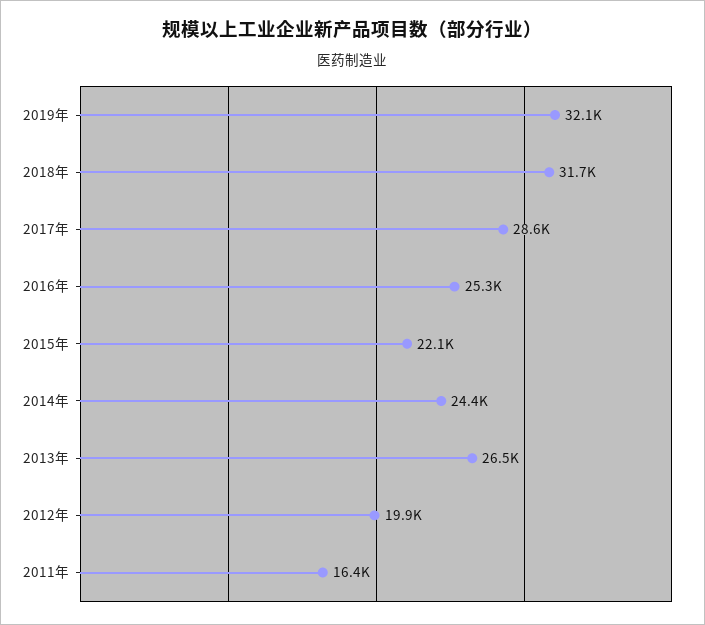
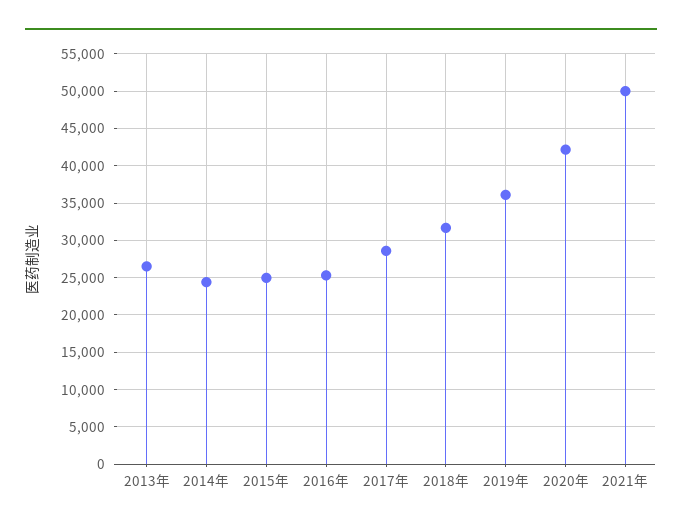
2019年: 32100 -> 36000
2015年: 22100 -> 25000
2012年: 19900 -> none
2011年: 16400 -> none
2020年: none -> 42000
2021年: none -> 50000

